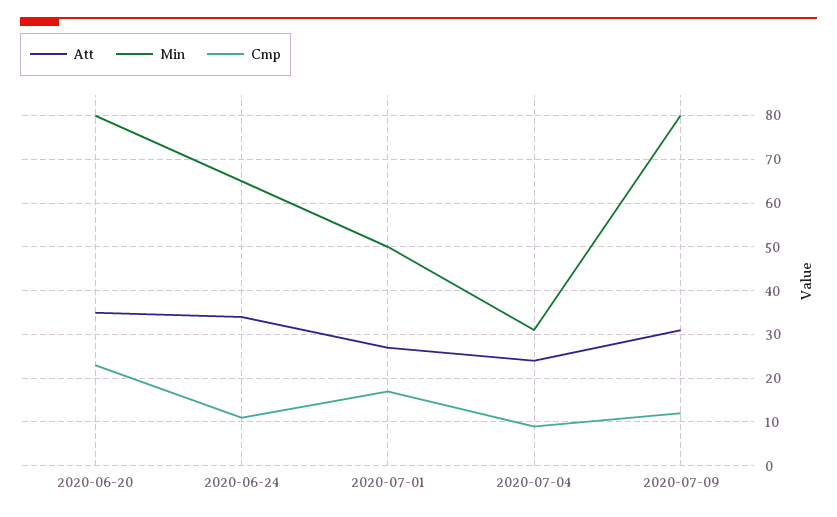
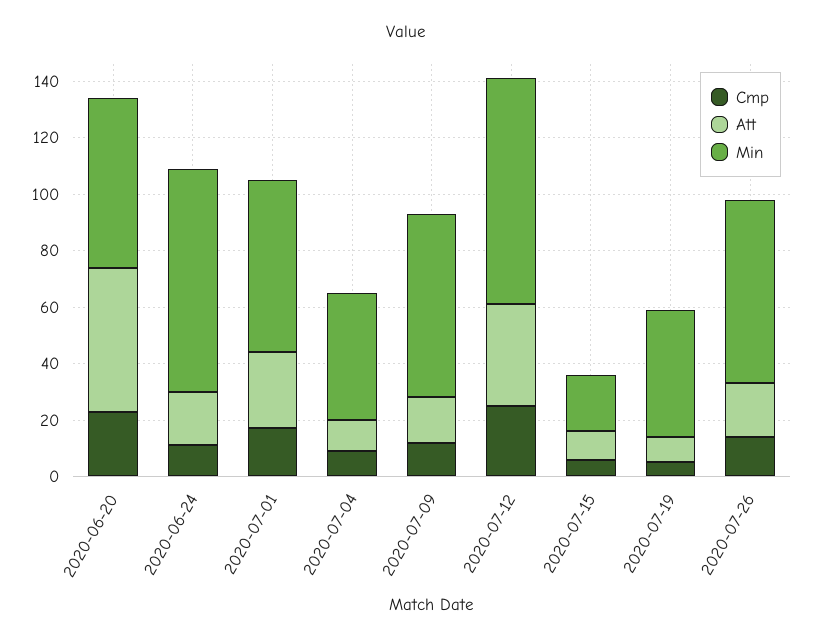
Att, 2020-06-20: 35 -> 50
Min, 2020-06-20: 80 -> 60
Att, 2020-06-24: 35 -> 20
Min, 2020-06-24: 65 -> 80
Min, 2020-07-01: 50 -> 60
Att, 2020-07-04: 25 -> 10
Min, 2020-07-04: 30 -> 45
Att, 2020-07-09: 30 -> 15
Min, 2020-07-09: 80 -> 65
Cmp, 2020-07-12: none -> 25
Att, 2020-07-12: none -> 35
Min, 2020-07-12: none -> 80
Cmp, 2020-07-15: none -> 5
Att, 2020-07-15: none -> 10
Min, 2020-07-15: none -> 20
Cmp, 2020-07-19: none -> 5
Att, 2020-07-19: none -> 10
Min, 2020-07-19: none -> 45
Cmp, 2020-07-26: none -> 15
Att, 2020-07-26: none -> 20
Min, 2020-07-26: none -> 65

